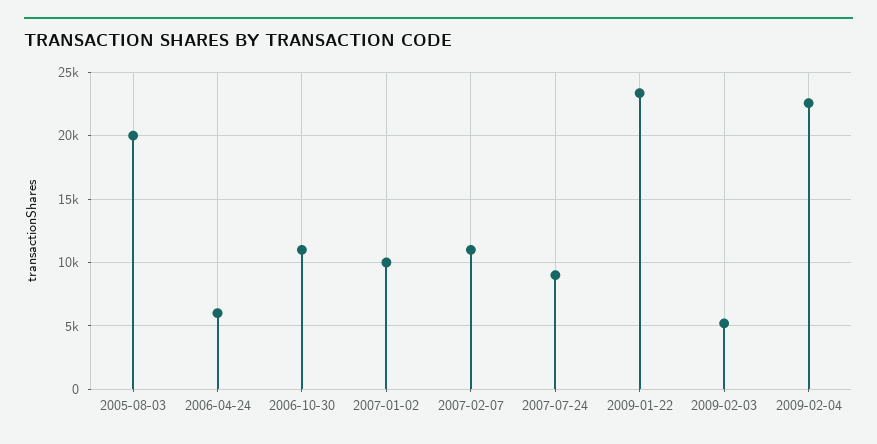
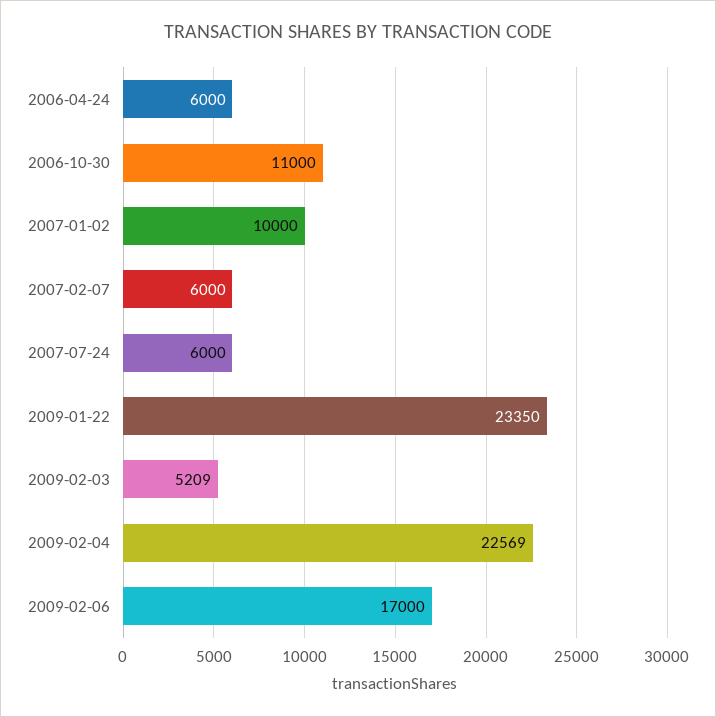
2005-08-03: 20000 -> none
2007-02-07: 11000 -> 6000
2007-07-24: 9000 -> 6000
2009-02-06: none -> 17000

